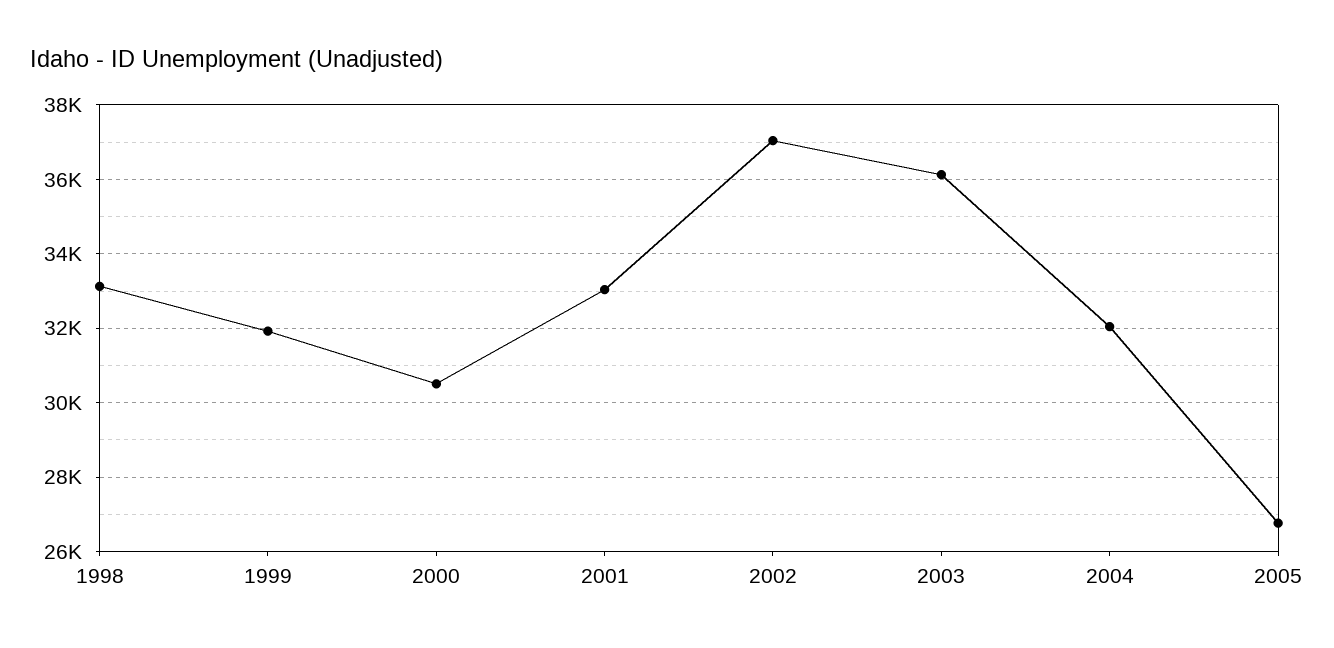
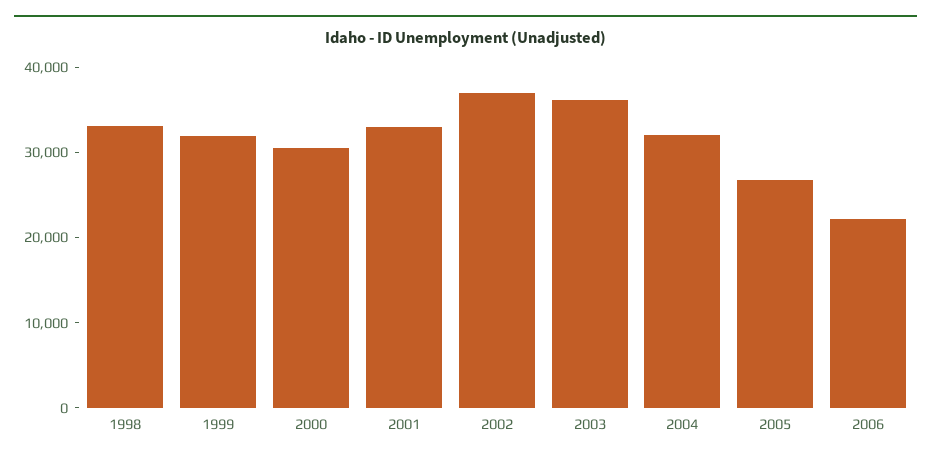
2006: none -> 22000

